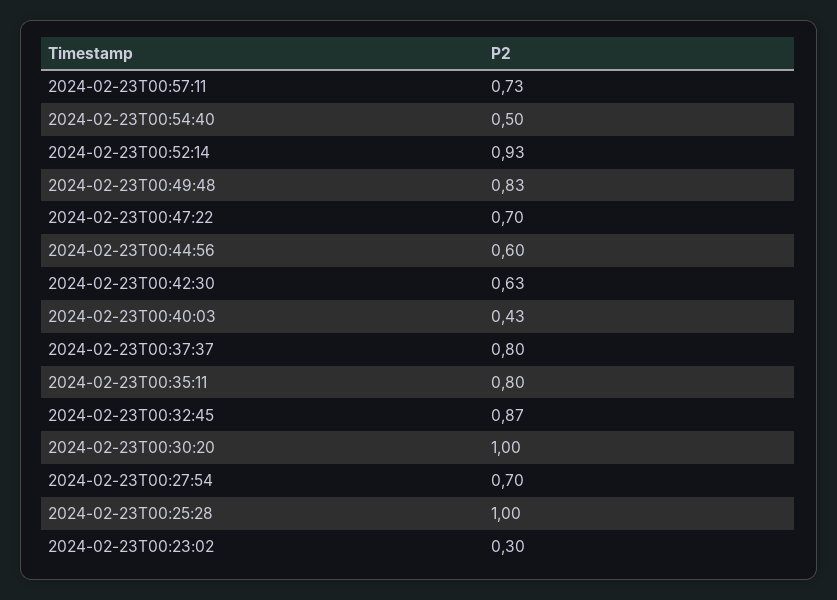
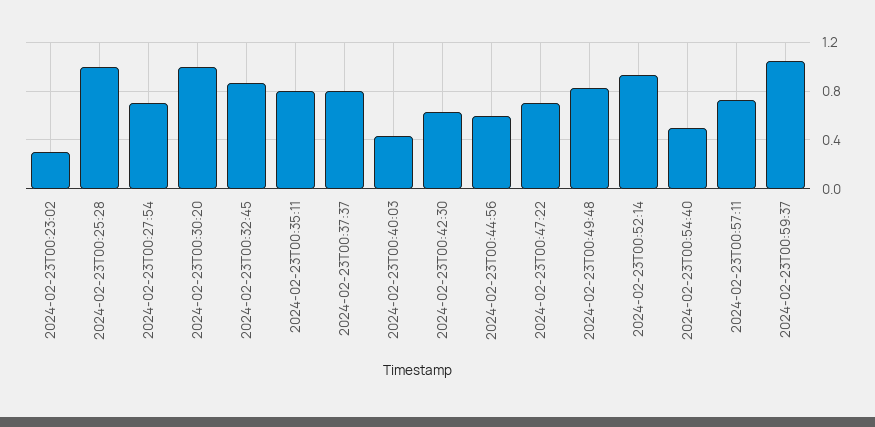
2024-02-23T00:59:37: none -> 1.05

